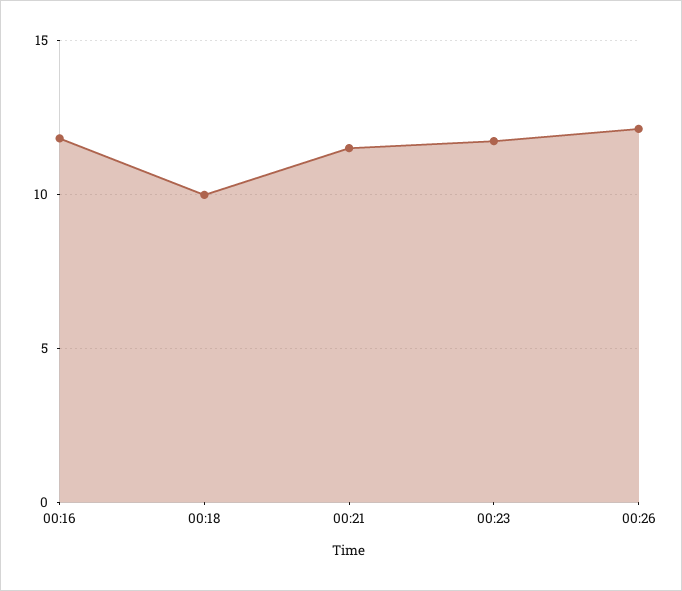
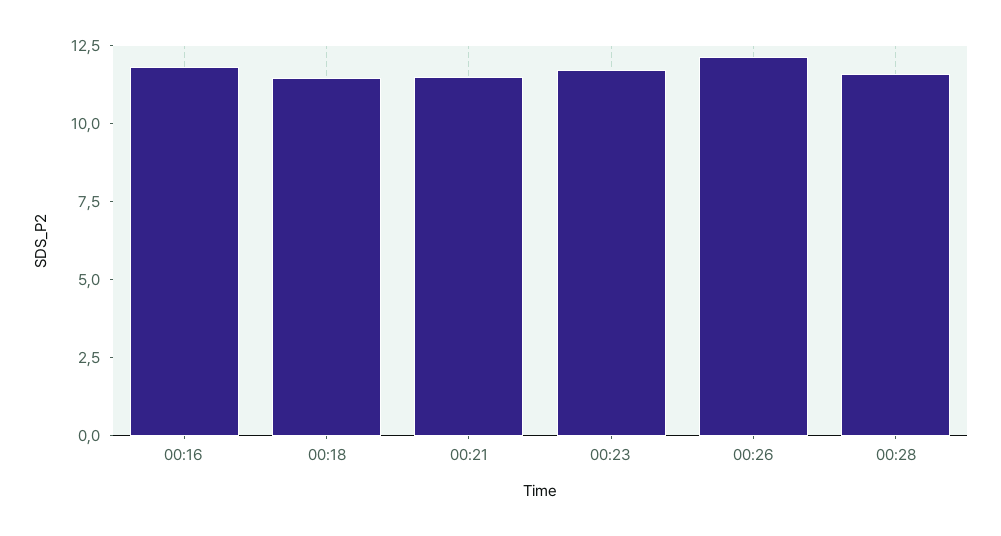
00:18: 10 -> 11.5
00:28: none -> 11.5

